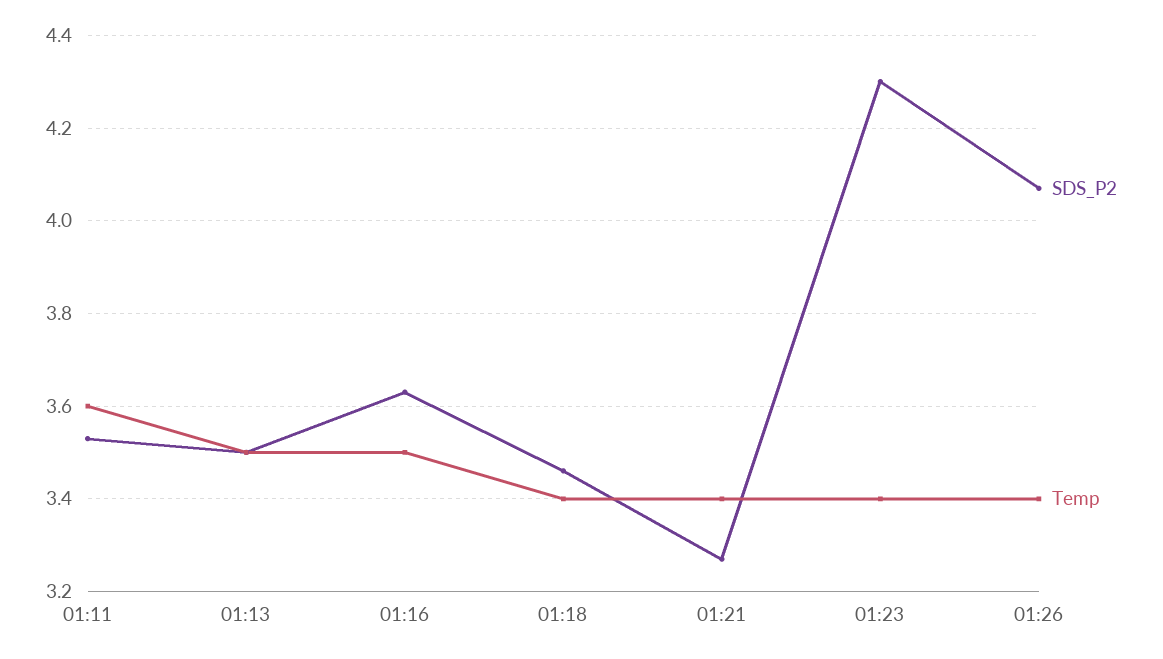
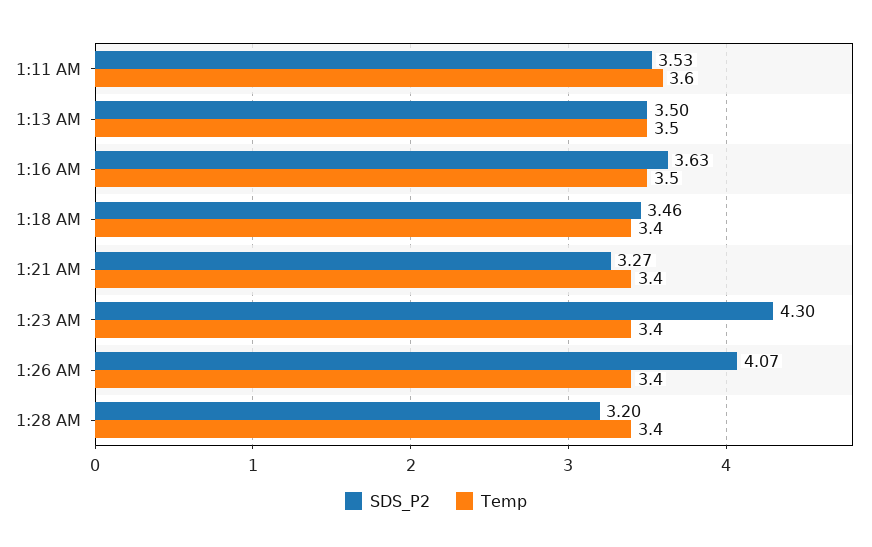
SDS_P2, 1:28 AM: none -> 3.2
Temp, 1:28 AM: none -> 3.4

